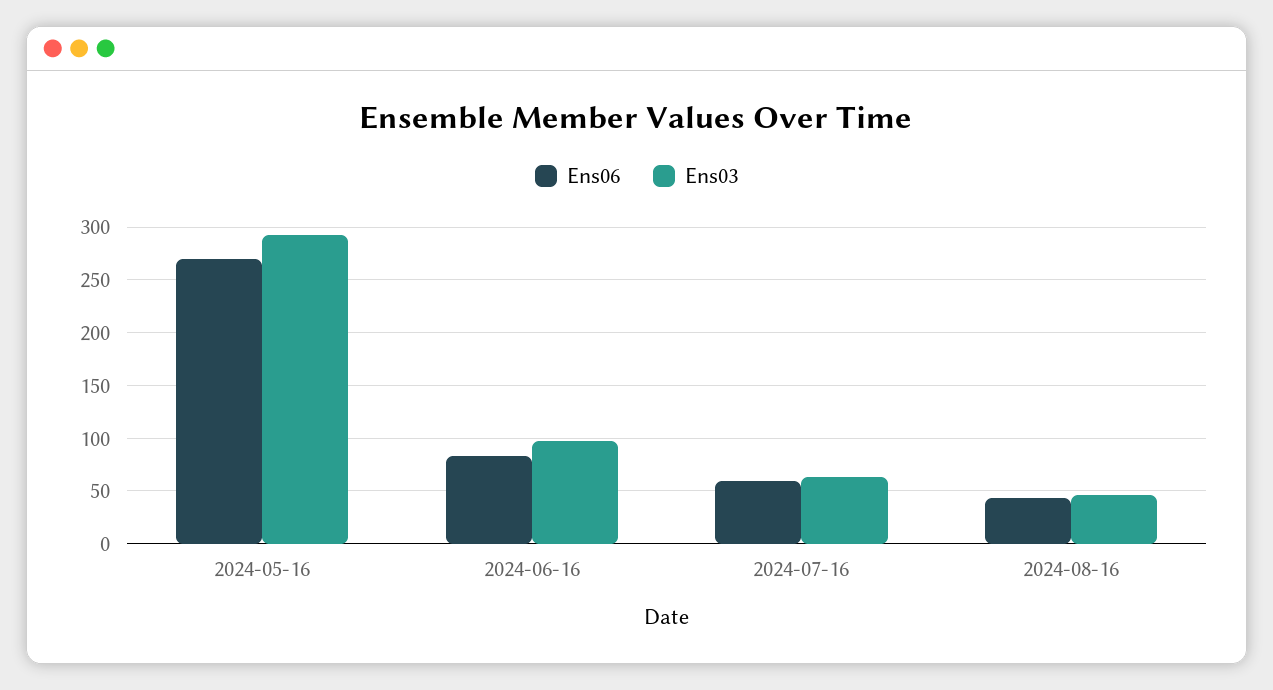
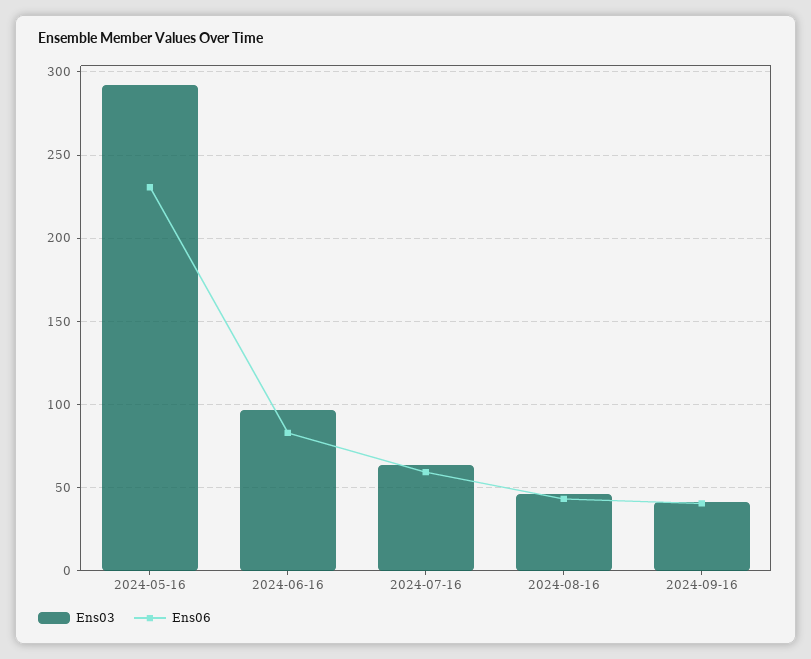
Ens06, 2024-05-16: 270 -> 230
Ens03, 2024-09-16: none -> 40
Ens06, 2024-09-16: none -> 40

